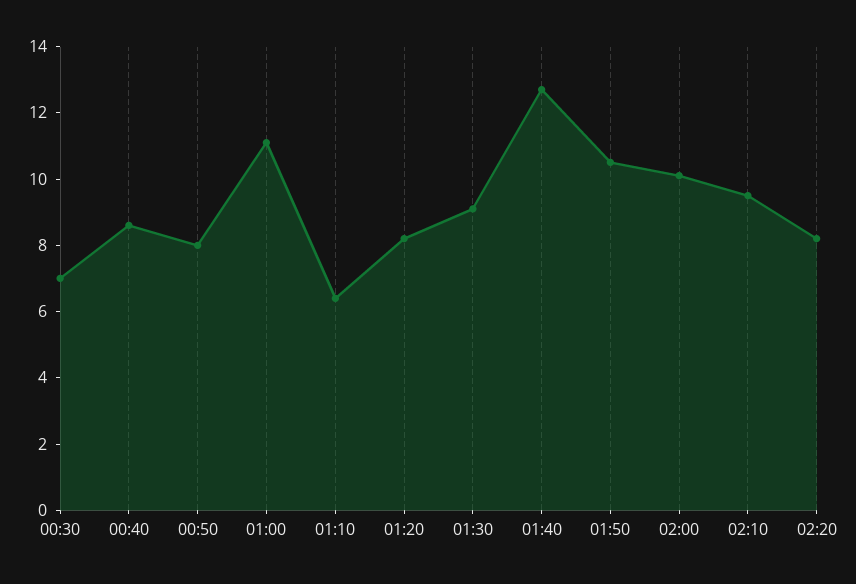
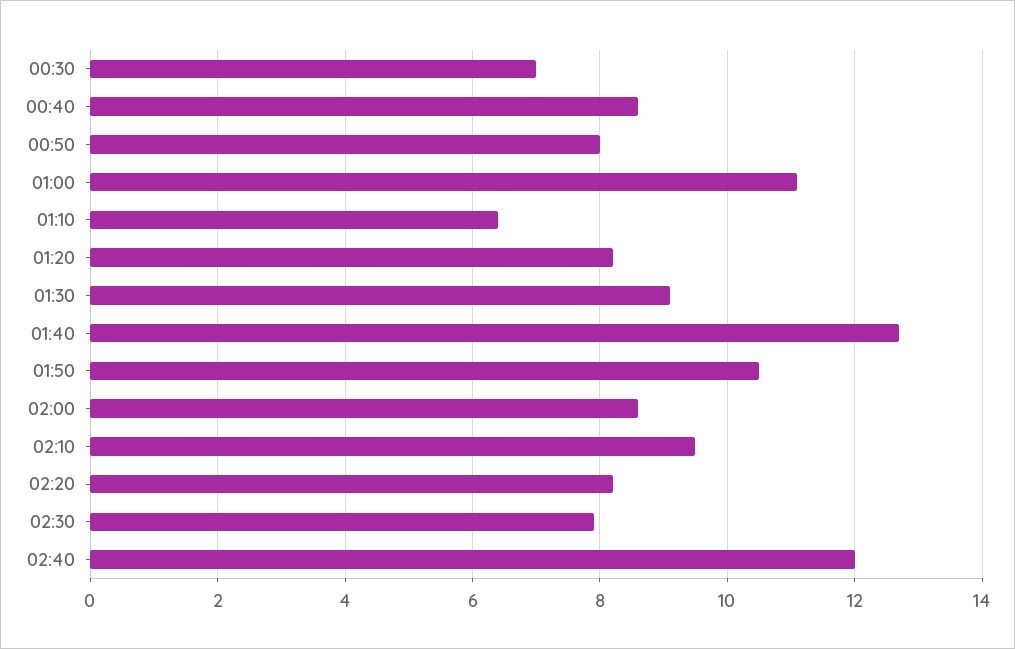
02:00: 10 -> 8.5
02:30: none -> 8
02:40: none -> 12

